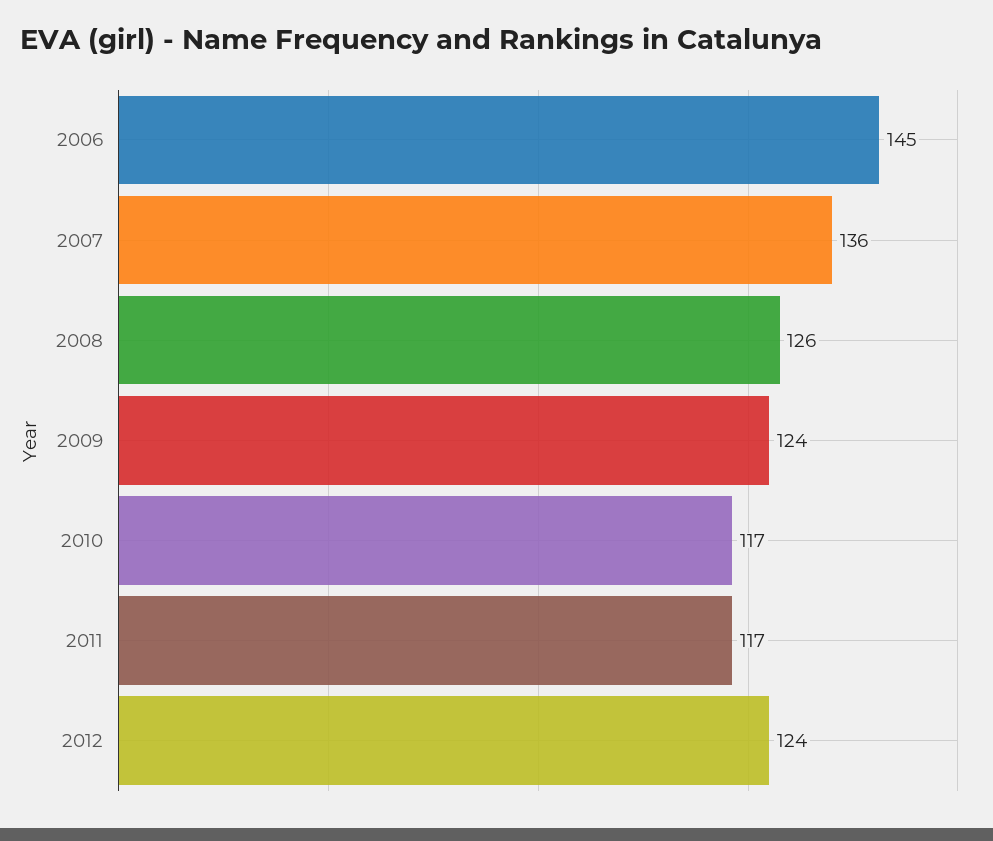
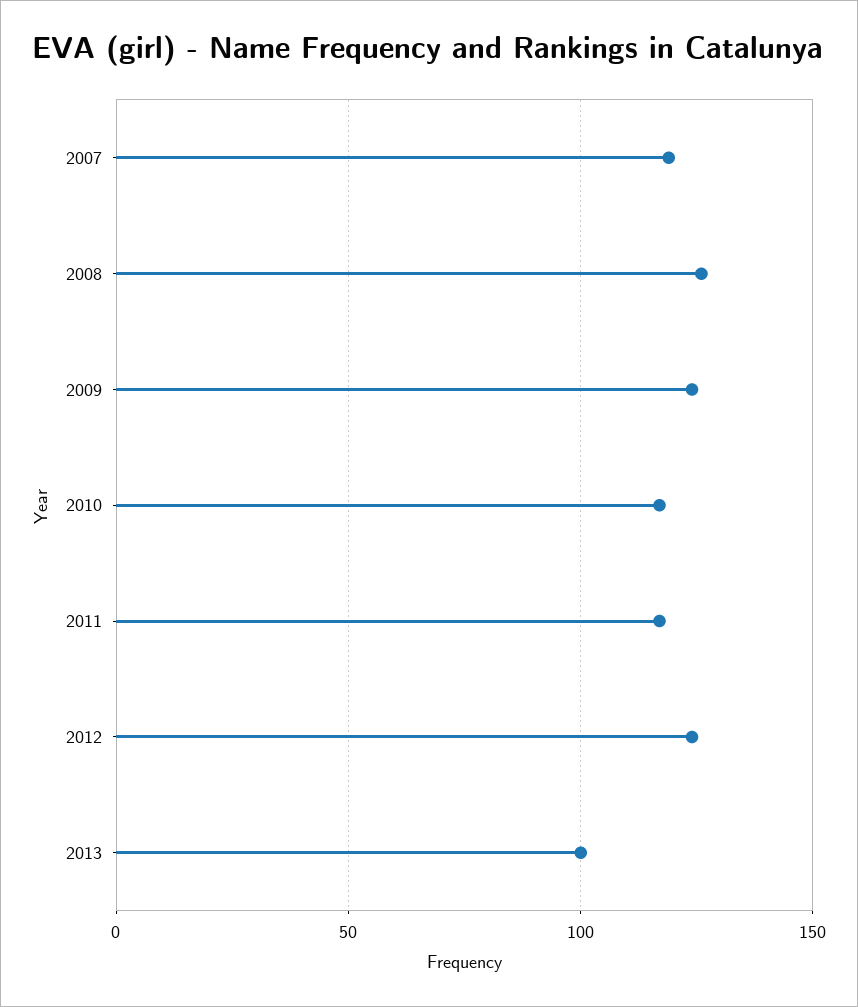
2006: 145 -> none
2007: 136 -> 120
2013: none -> 100

